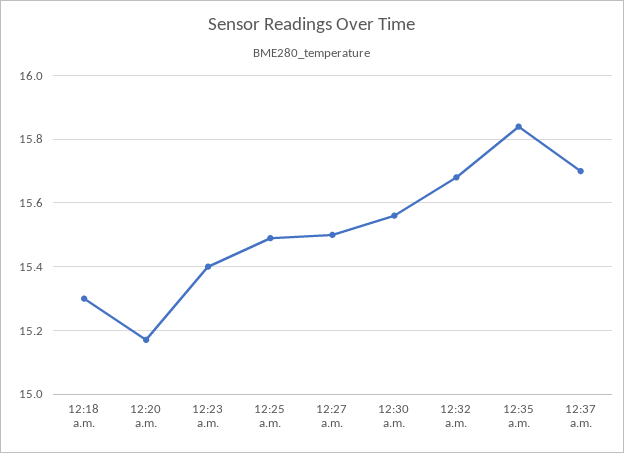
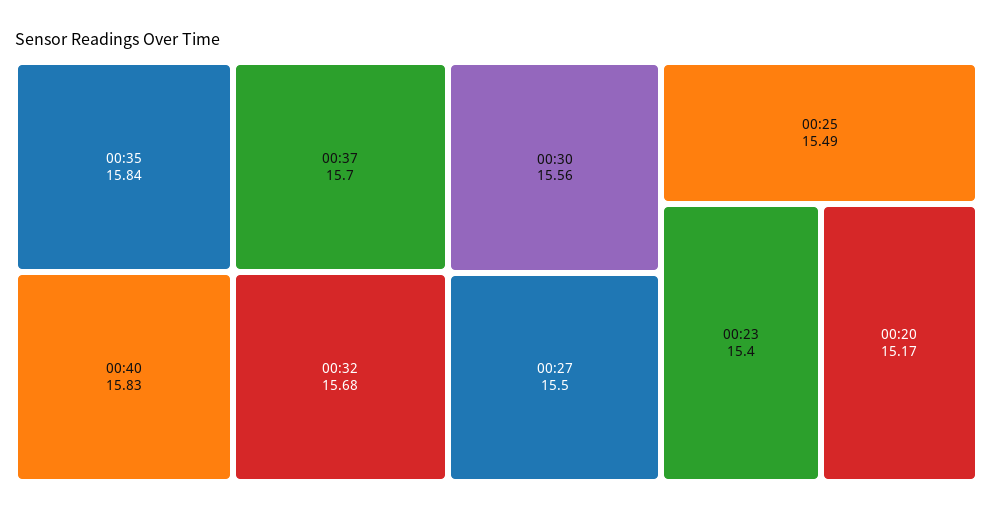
12:18 a.m.: 15.3 -> none
00:40: none -> 15.83

